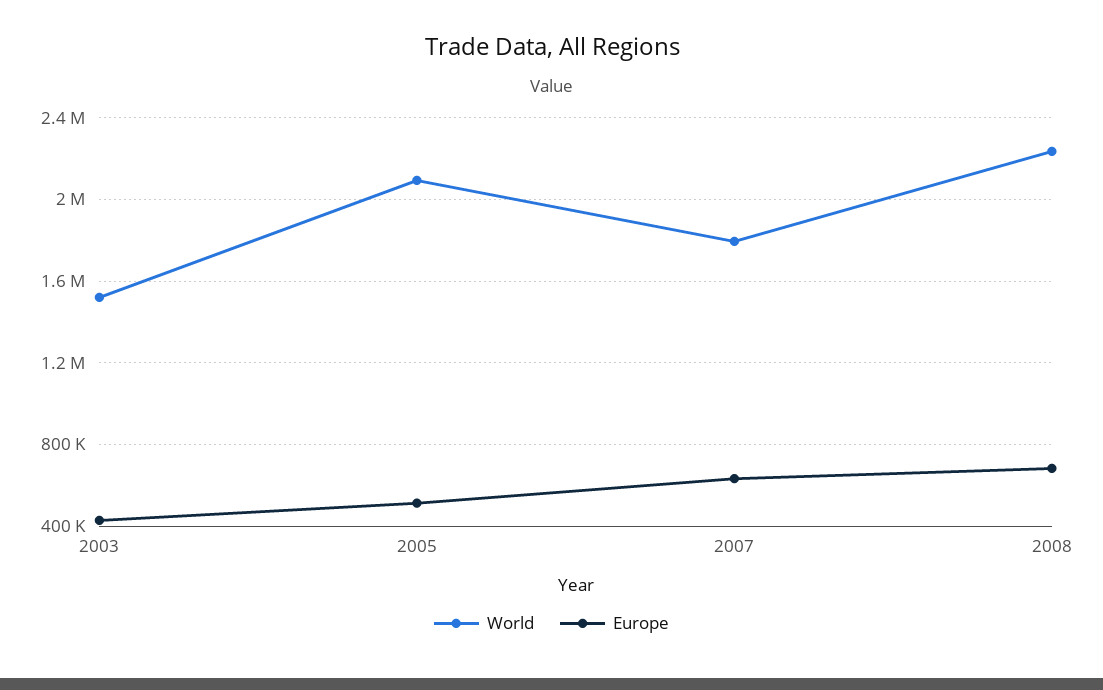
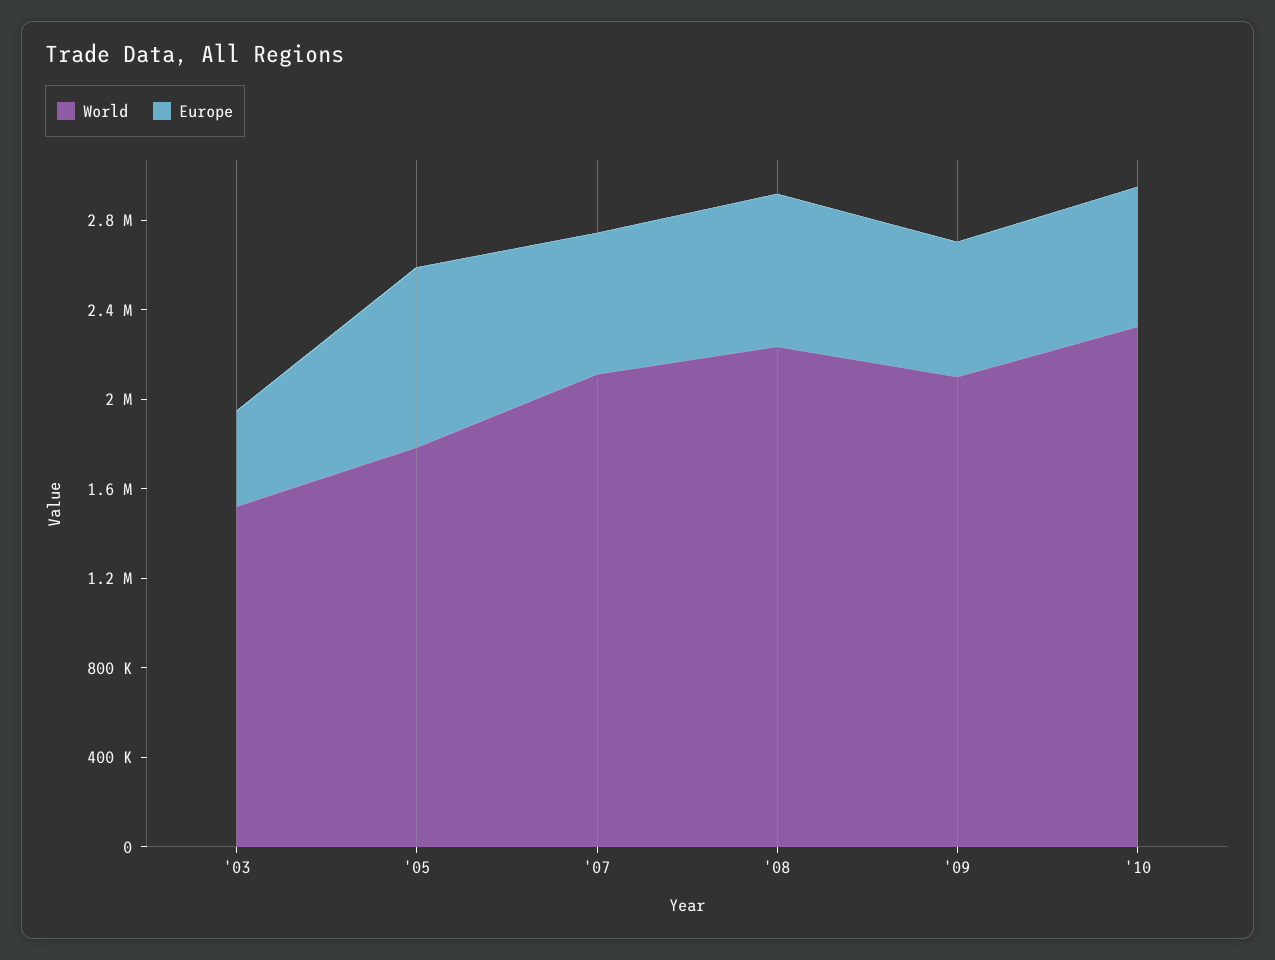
World, 2005: 2100000 -> 1800000
Europe, 2005: 500000 -> 800000
World, 2007: 1800000 -> 2100000
World, '09: none -> 2100000
Europe, '09: none -> 600000
World, '10: none -> 2300000
Europe, '10: none -> 600000

